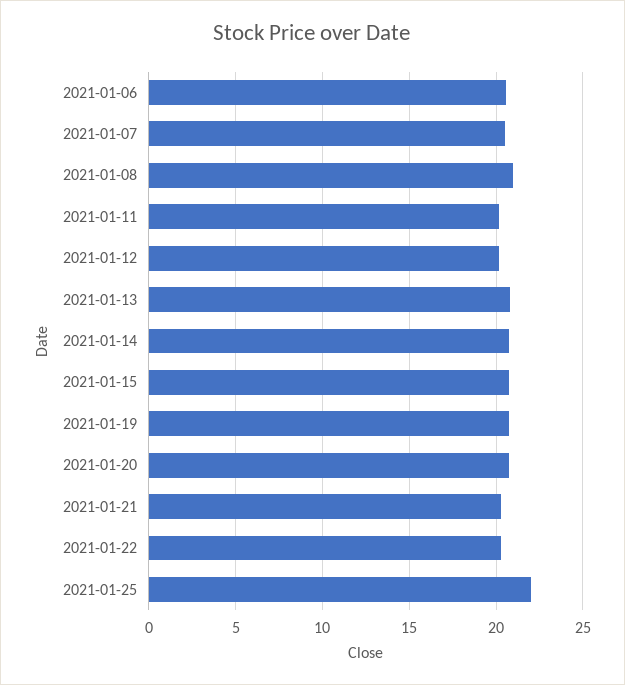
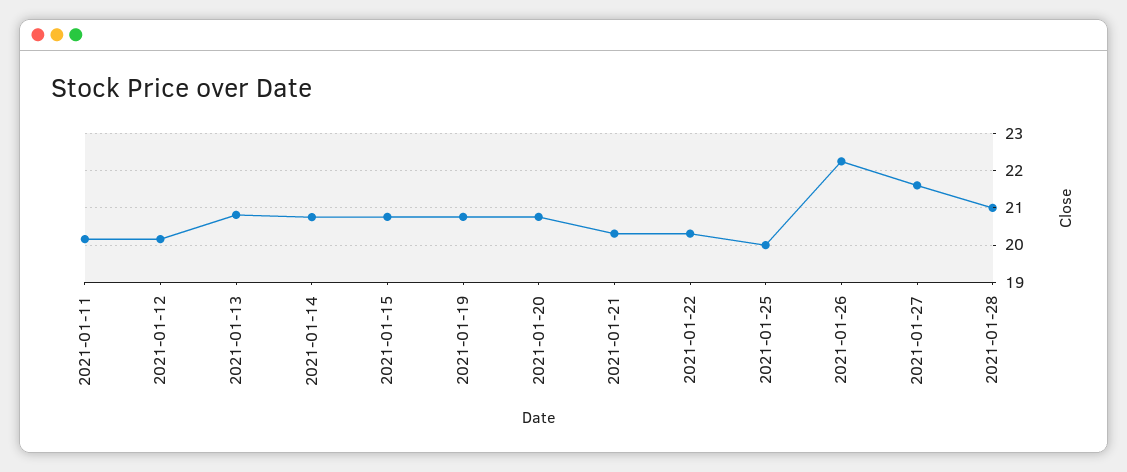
2021-01-06: 20.5 -> none
2021-01-07: 20.5 -> none
2021-01-08: 21 -> none
2021-01-25: 22 -> 20
2021-01-26: none -> 22.2
2021-01-27: none -> 21.6
2021-01-28: none -> 21

